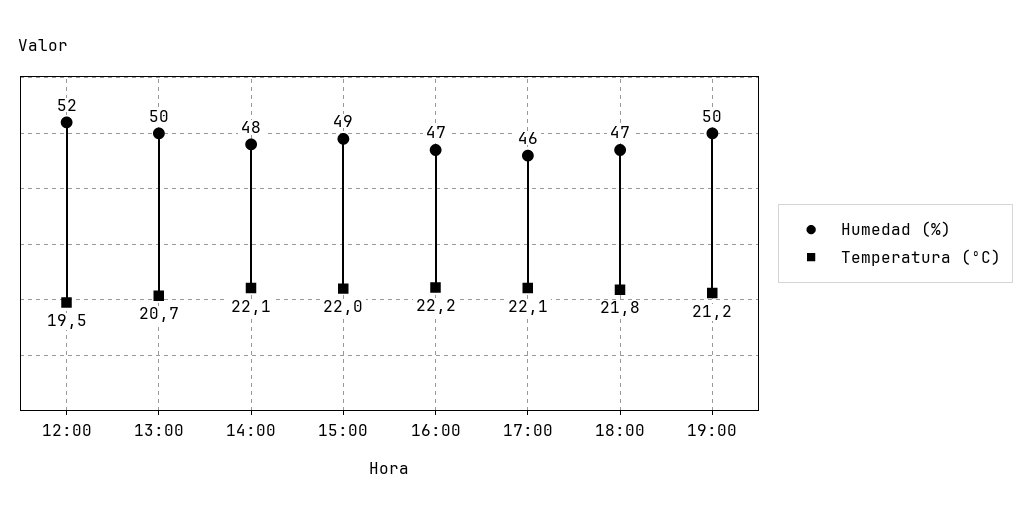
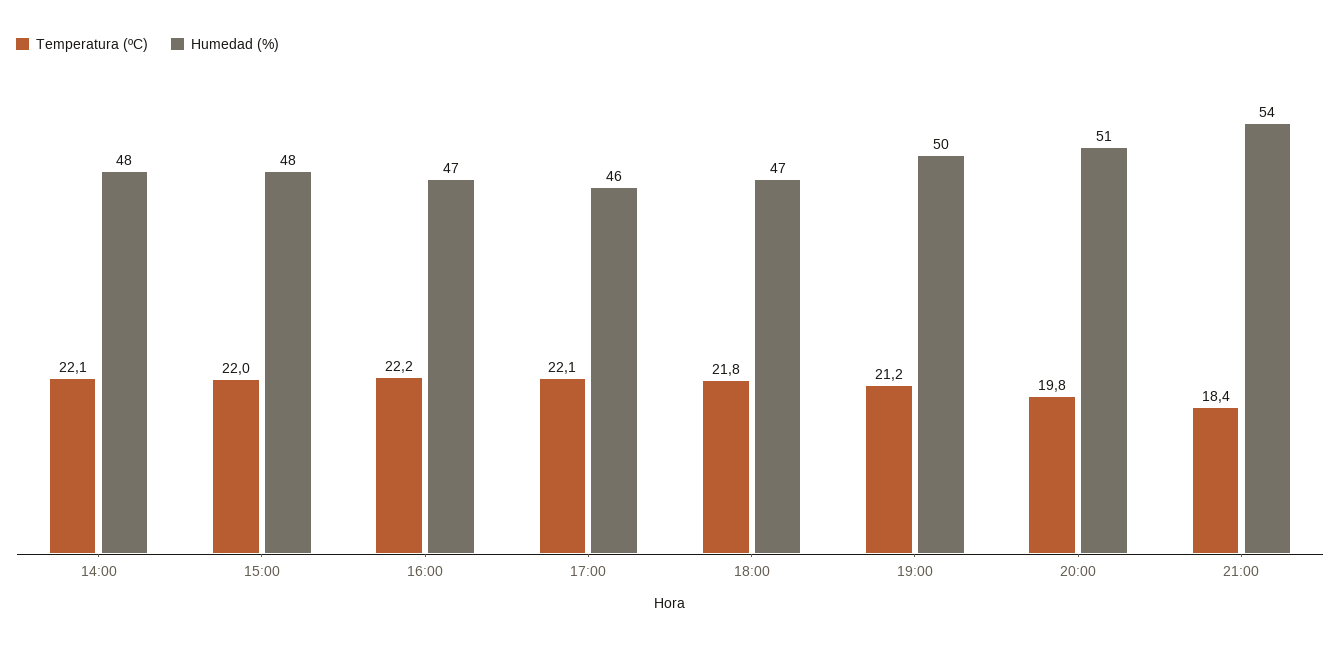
Humedad (%), 12:00: 52 -> none
Temperatura (ºC), 12:00: 19.5 -> none
Humedad (%), 13:00: 50 -> none
Temperatura (ºC), 13:00: 20.7 -> none
Humedad (%), 15:00: 49 -> 48
Temperatura (ºC), 20:00: none -> 19.8
Humedad (%), 20:00: none -> 51
Temperatura (ºC), 21:00: none -> 18.4
Humedad (%), 21:00: none -> 54

